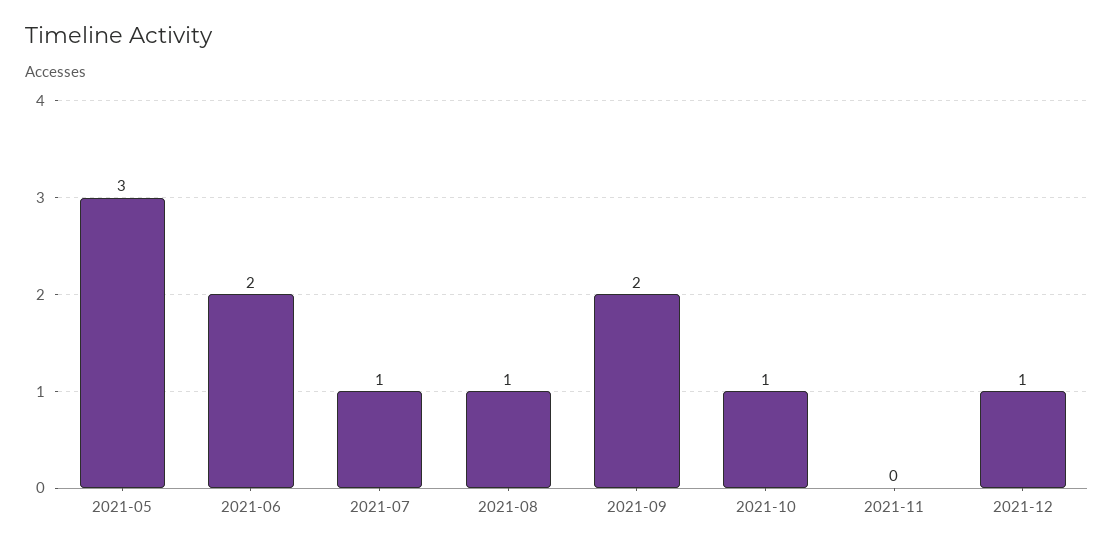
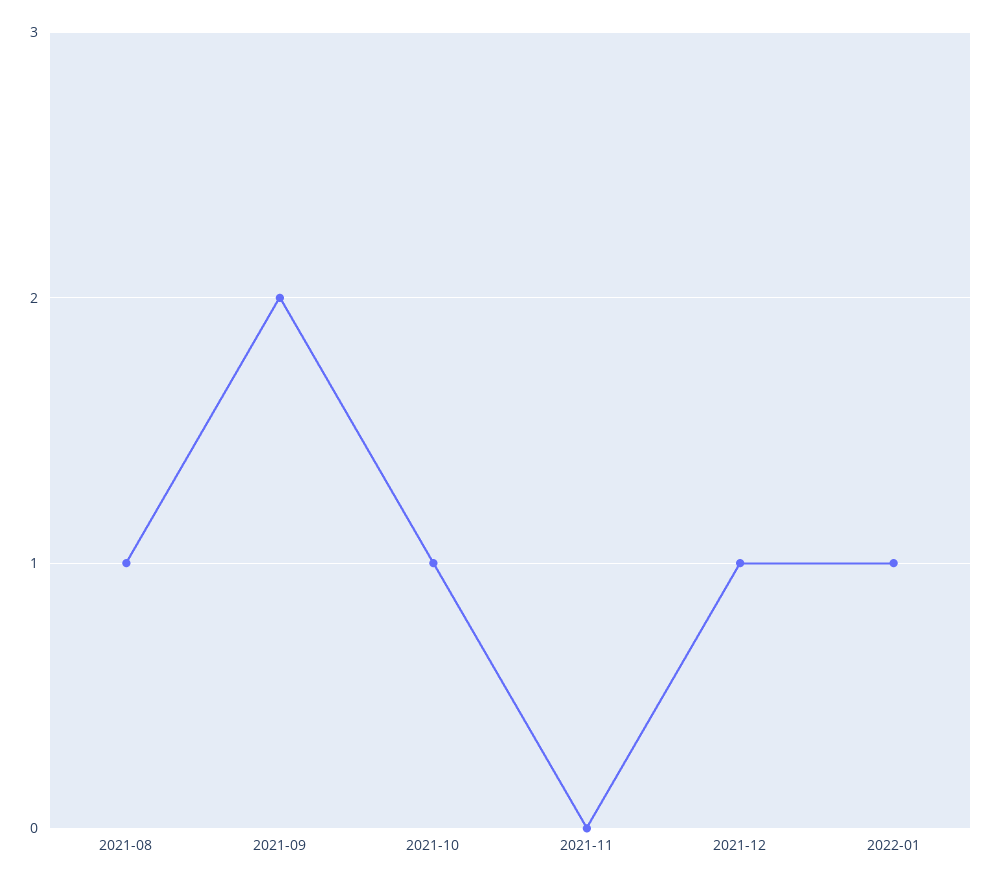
2021-05: 3 -> none
2021-06: 2 -> none
2021-07: 1 -> none
2022-01: none -> 1

